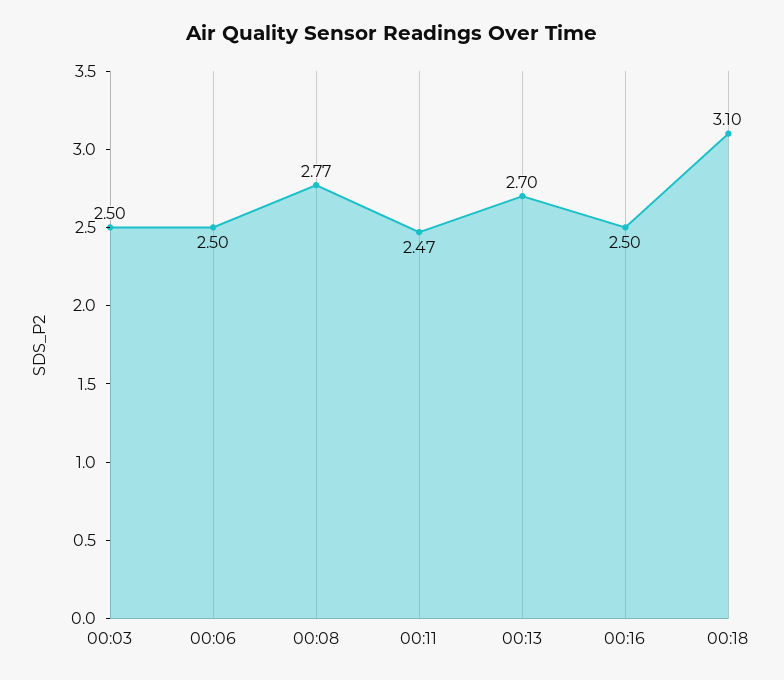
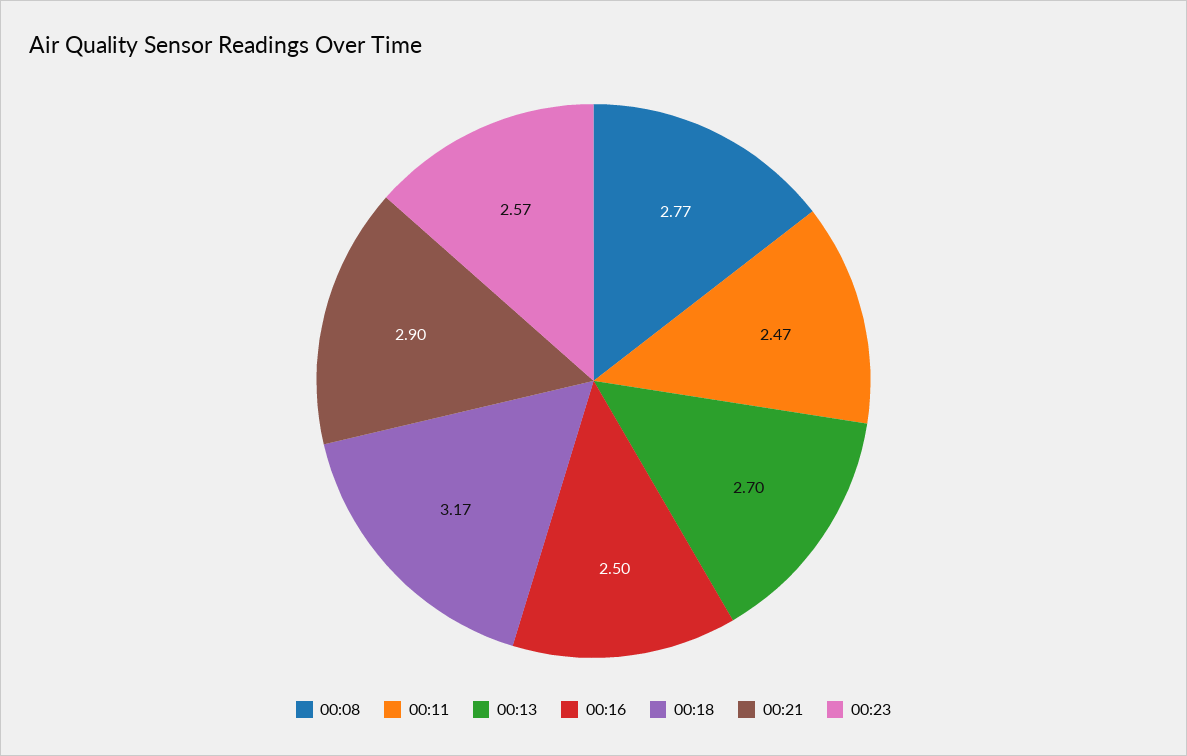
00:03: 2.5 -> none
00:06: 2.5 -> none
00:18: 3.1 -> 3.17
00:21: none -> 2.9
00:23: none -> 2.57

